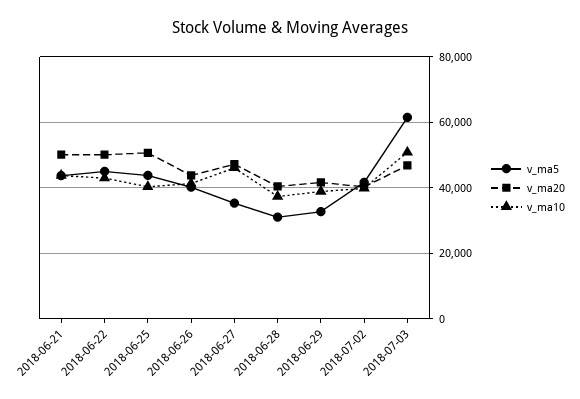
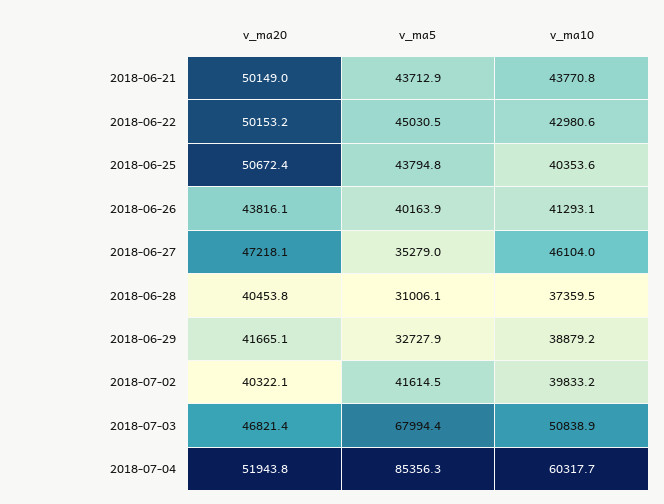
v_ma5, 2018-07-03: 62000 -> 67994.4
v_ma20, 2018-07-04: none -> 51943.8
v_ma5, 2018-07-04: none -> 85356.3
v_ma10, 2018-07-04: none -> 60317.7

